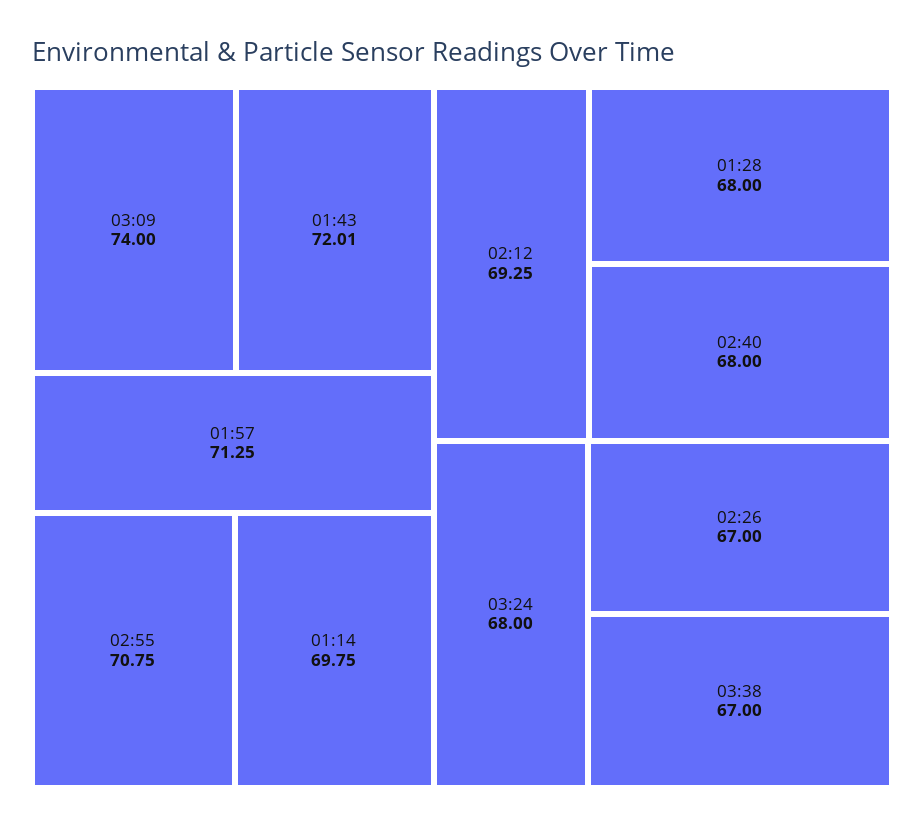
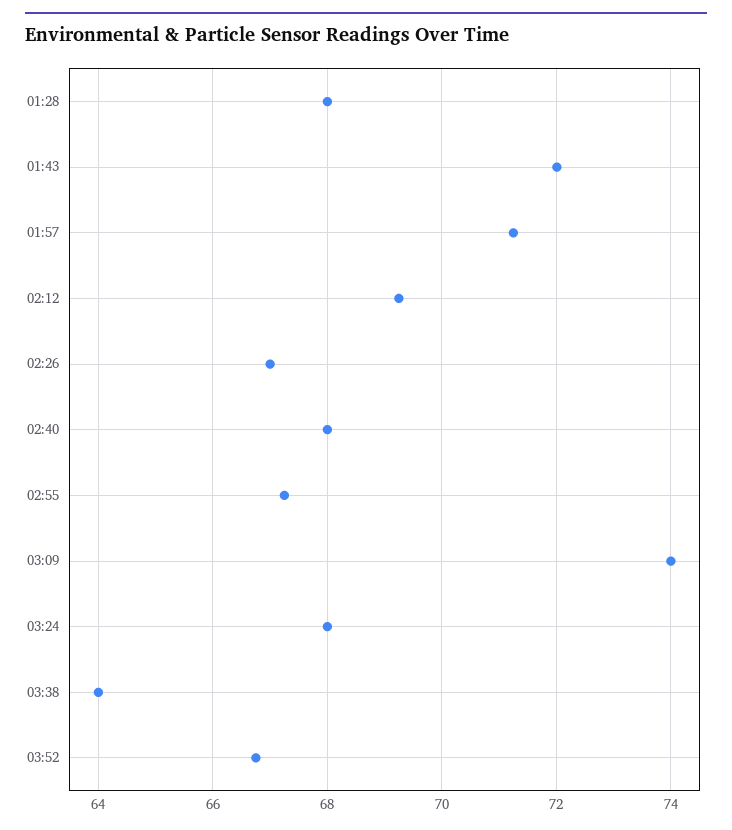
02:55: 70.75 -> 67.2
01:14: 69.75 -> none
03:38: 67 -> 64
03:52: none -> 66.8

